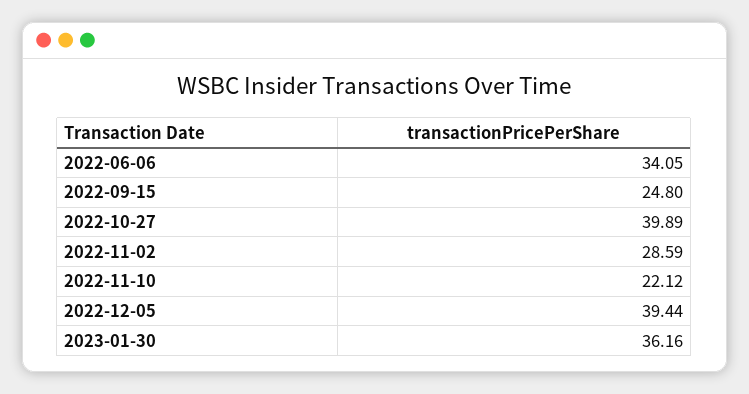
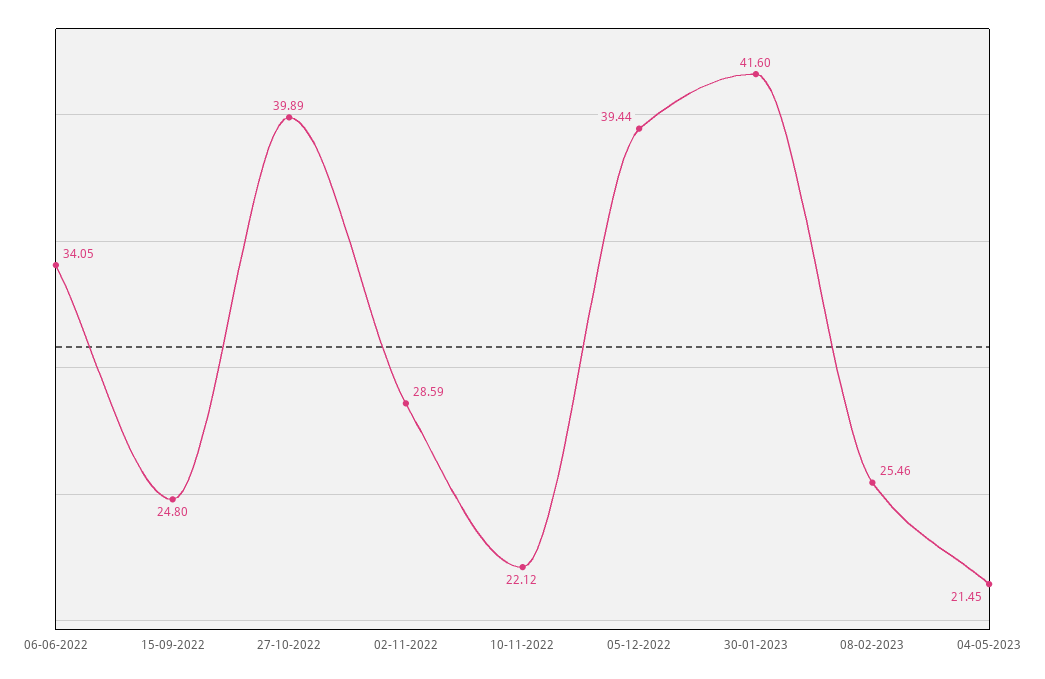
2023-01-30: 36.16 -> 41.6
08-02-2023: none -> 25.46
04-05-2023: none -> 21.45

